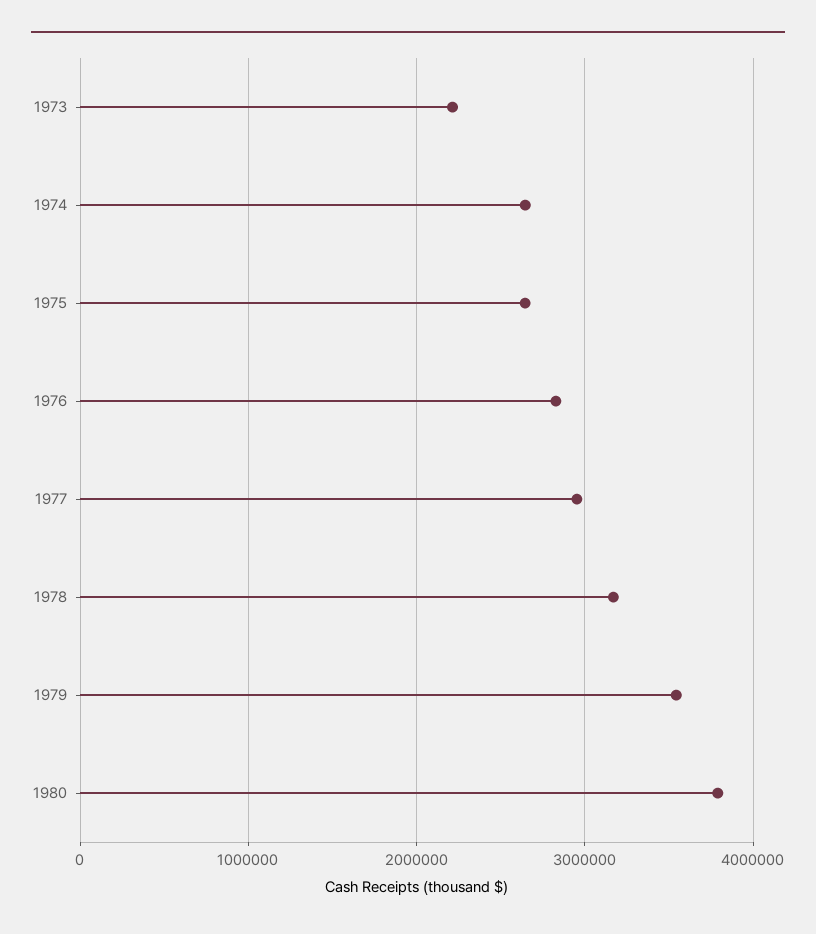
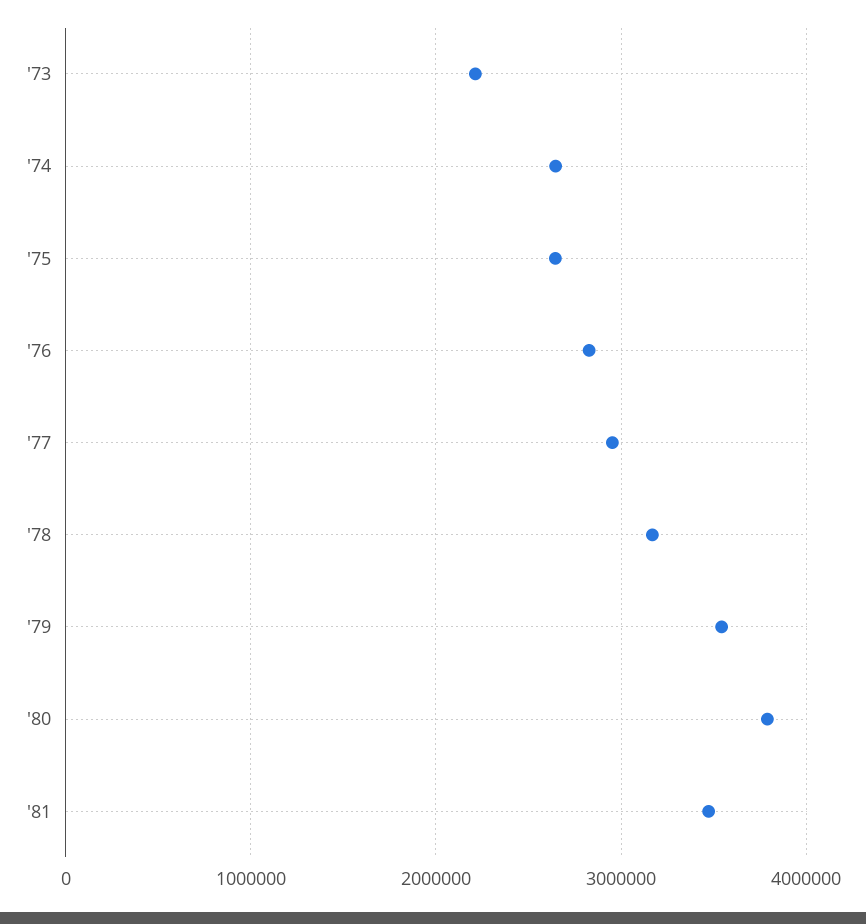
'81: none -> 3500000

